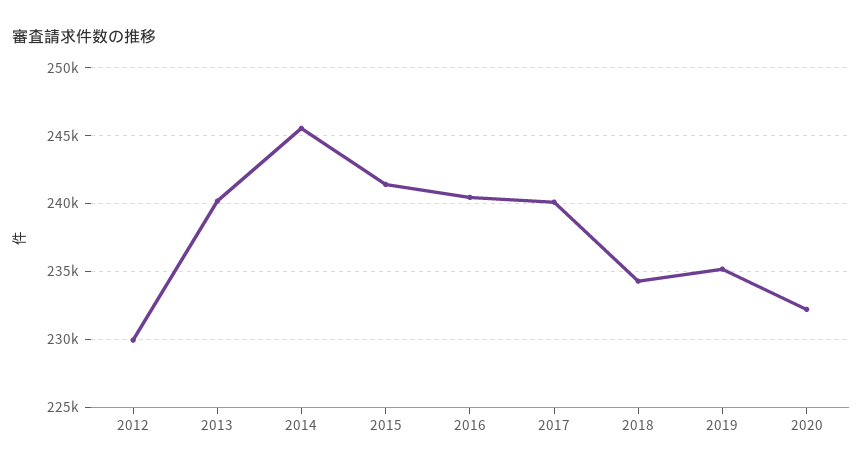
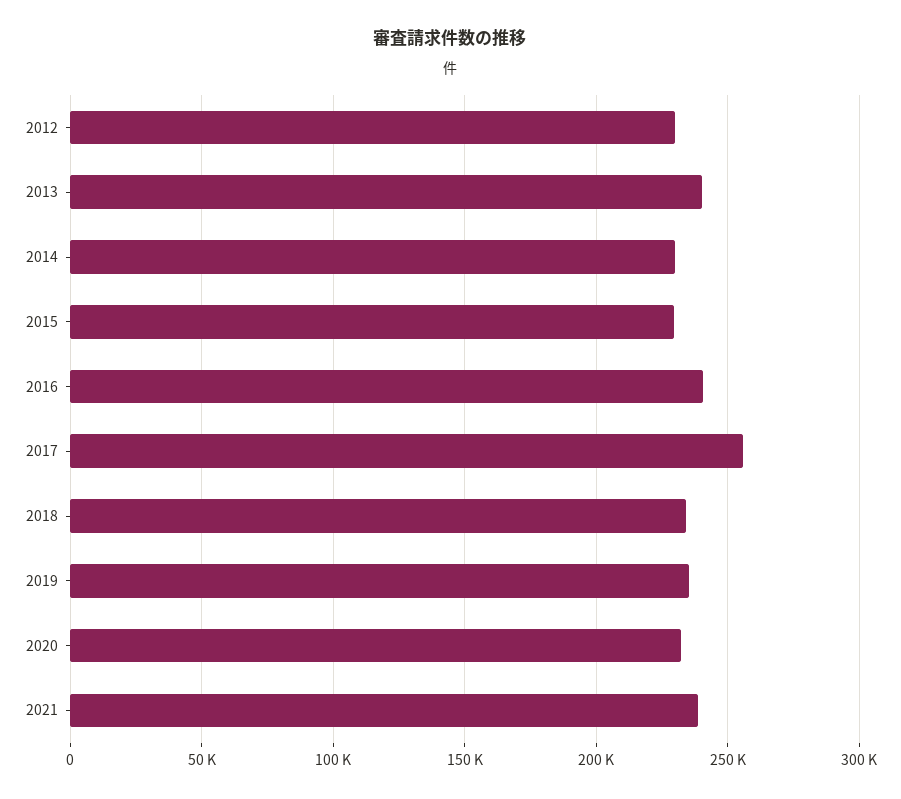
2014: 245500 -> 230000
2015: 241500 -> 230000
2017: 240000 -> 255000
2021: none -> 240000

